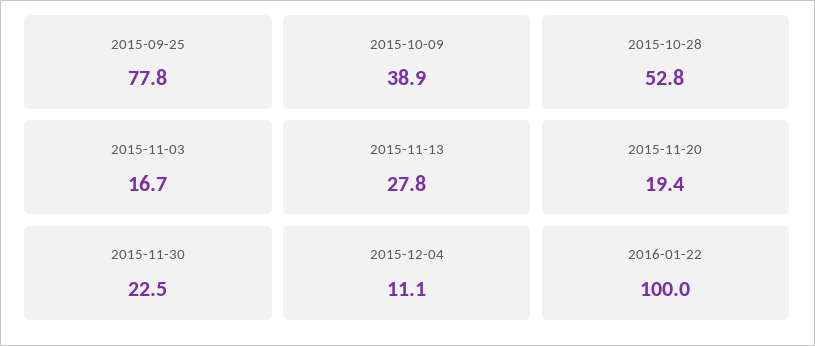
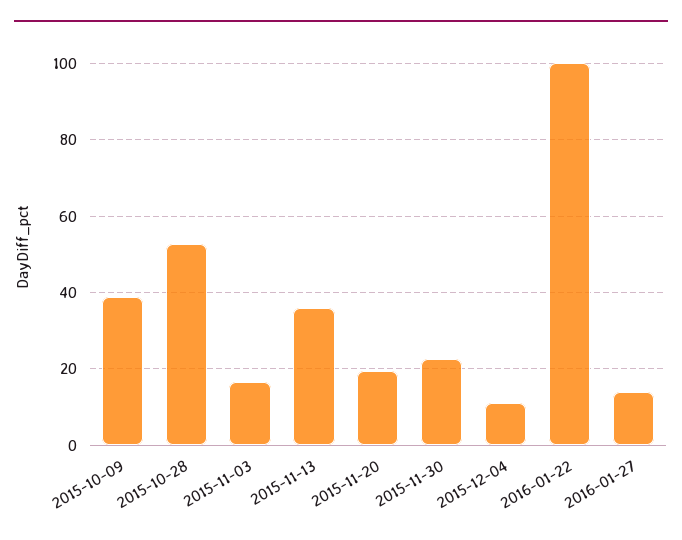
2015-09-25: 77.8 -> none
2015-11-13: 27.8 -> 36
2016-01-27: none -> 14

